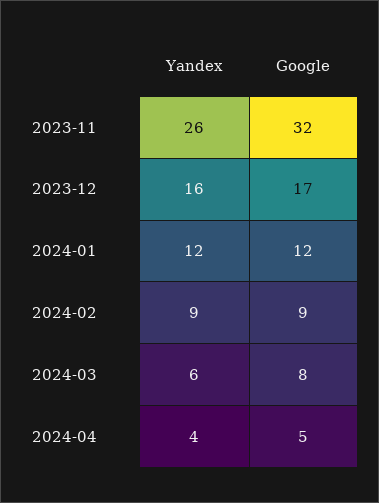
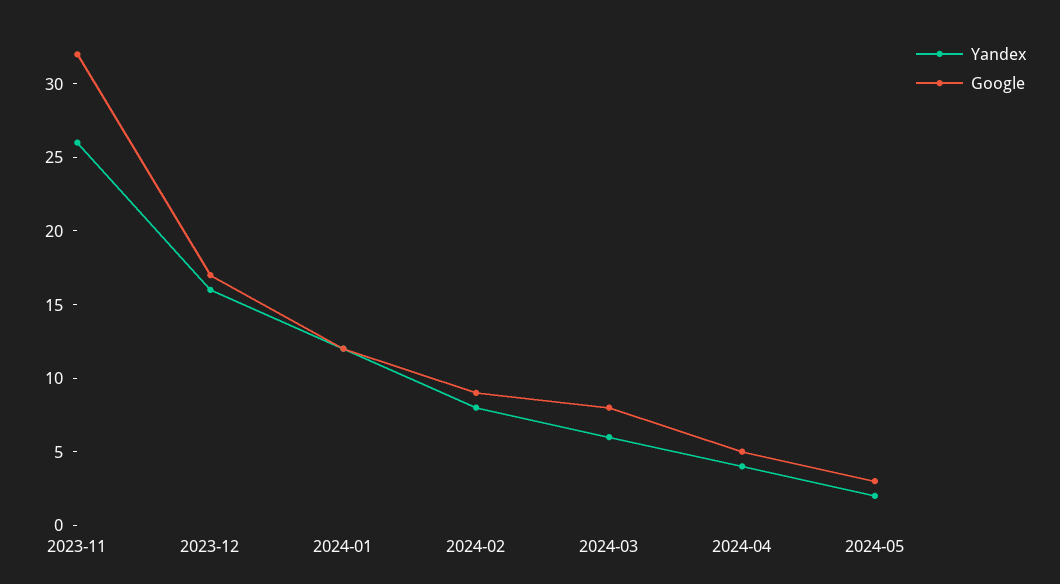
Yandex, 2024-02: 9 -> 8
Yandex, 2024-05: none -> 2
Google, 2024-05: none -> 3

